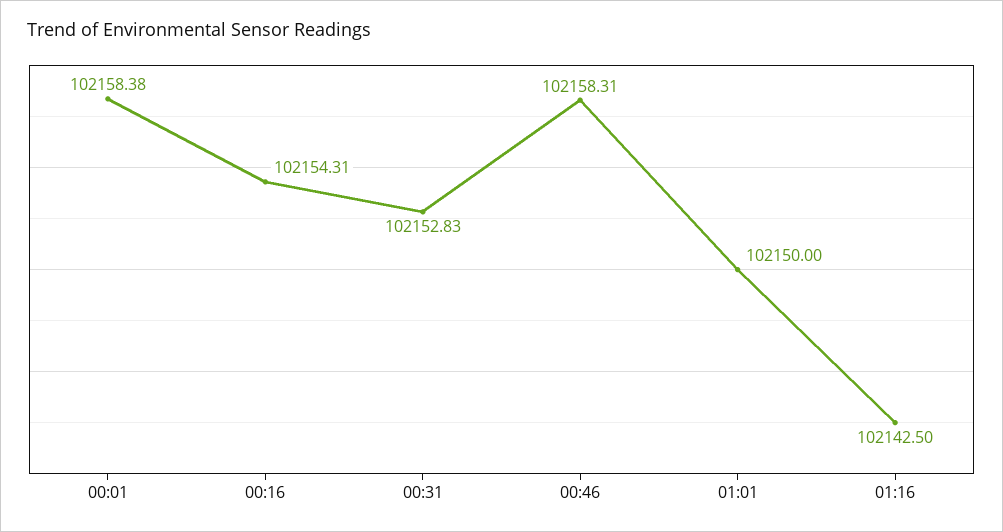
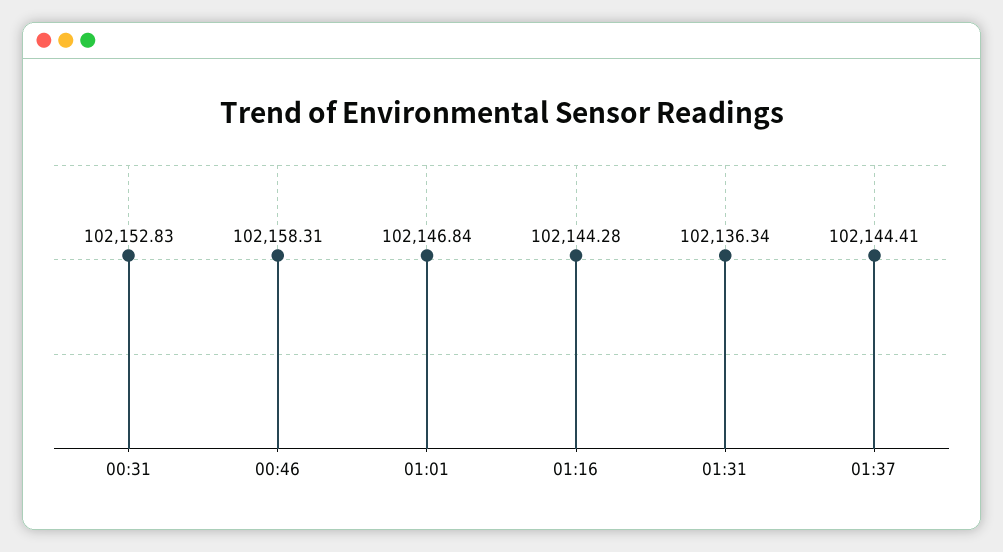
00:01: 102158.38 -> none
00:16: 102154.31 -> none
01:01: 102150 -> 102146.84
01:16: 102142.5 -> 102144.28
01:31: none -> 102136.34
01:37: none -> 102144.41

